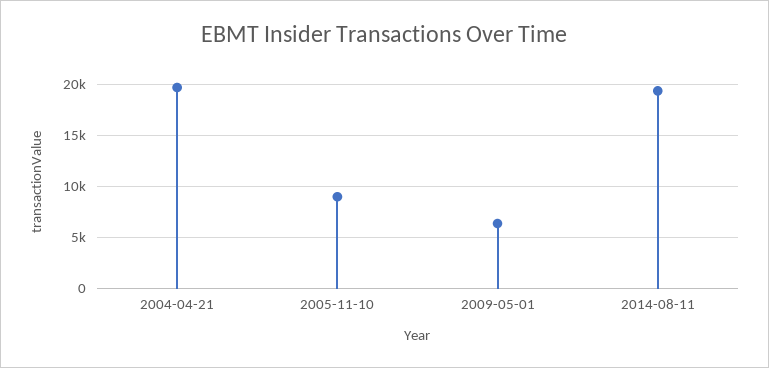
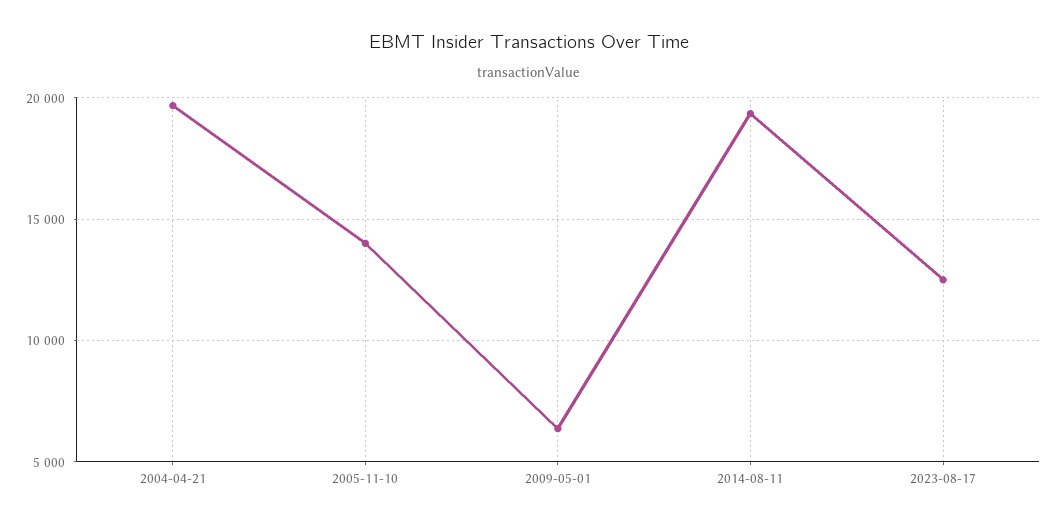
2005-11-10: 9000 -> 14000
2023-08-17: none -> 12500

